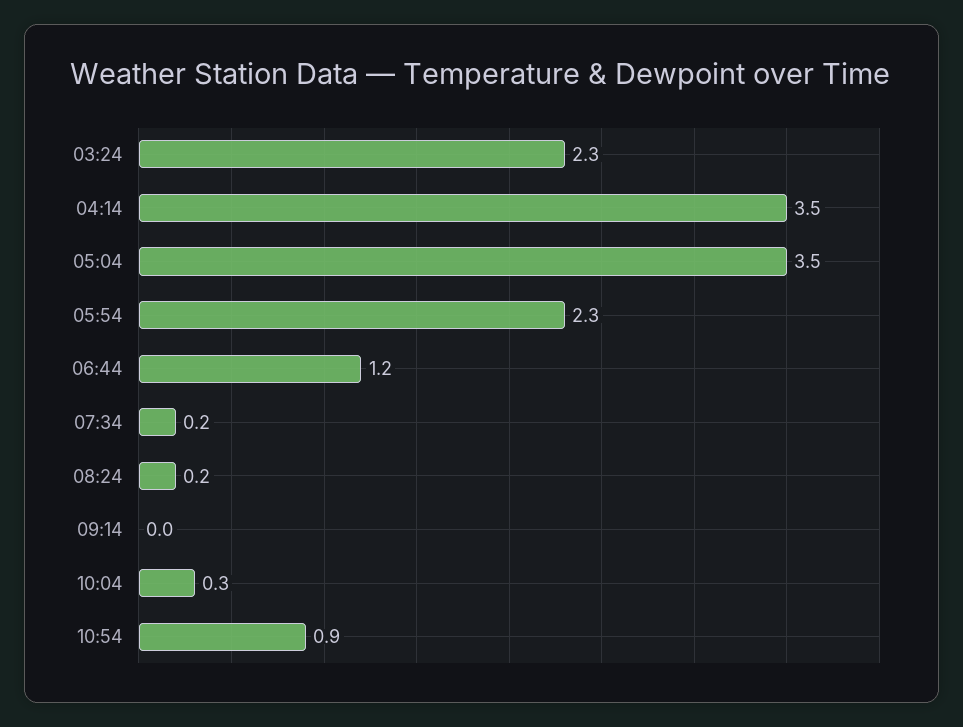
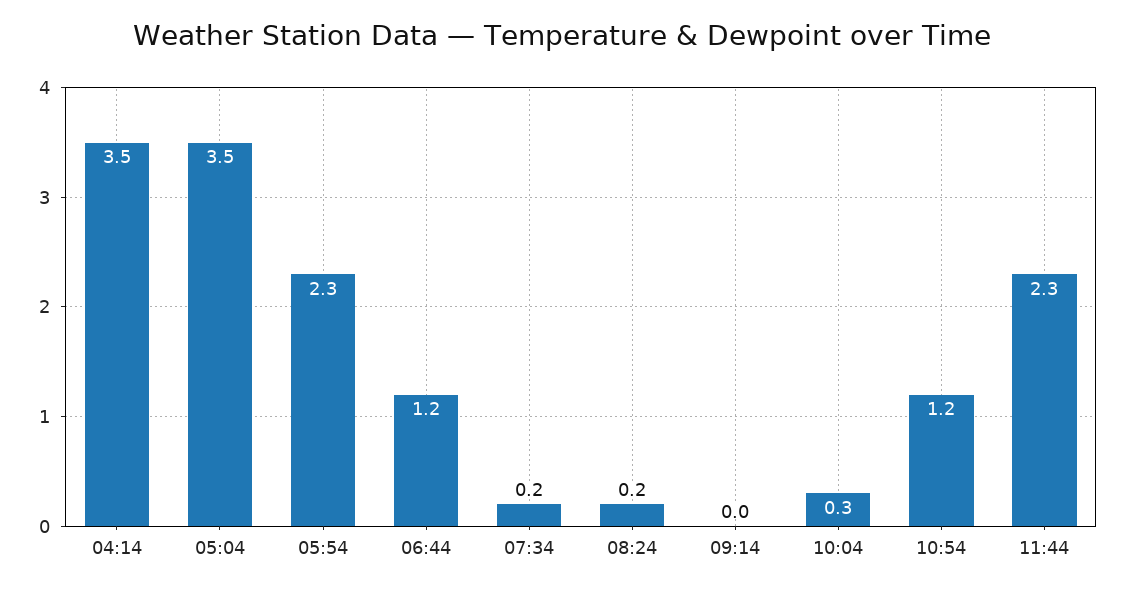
03:24: 2.3 -> none
10:54: 0.9 -> 1.2
11:44: none -> 2.3

